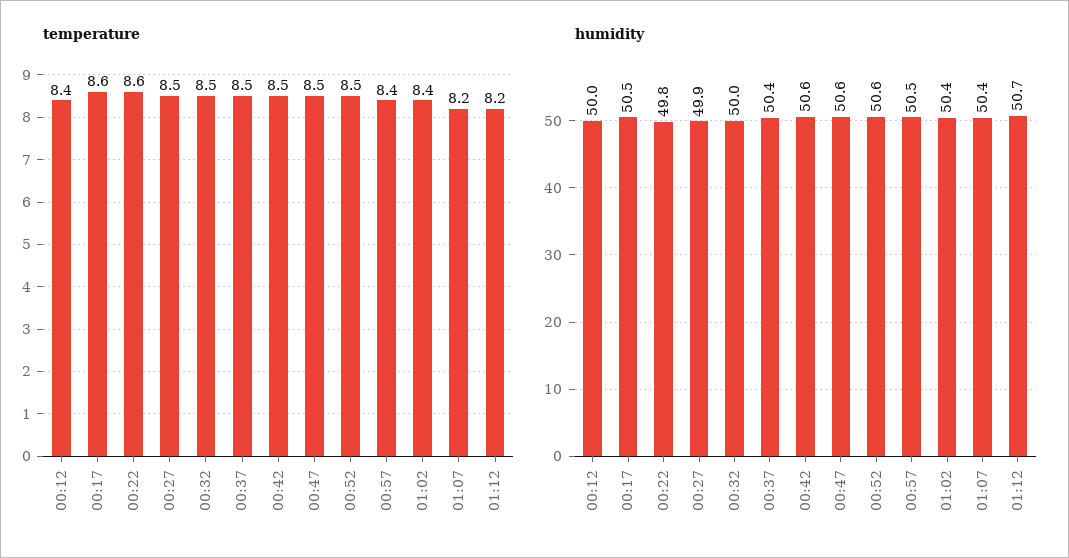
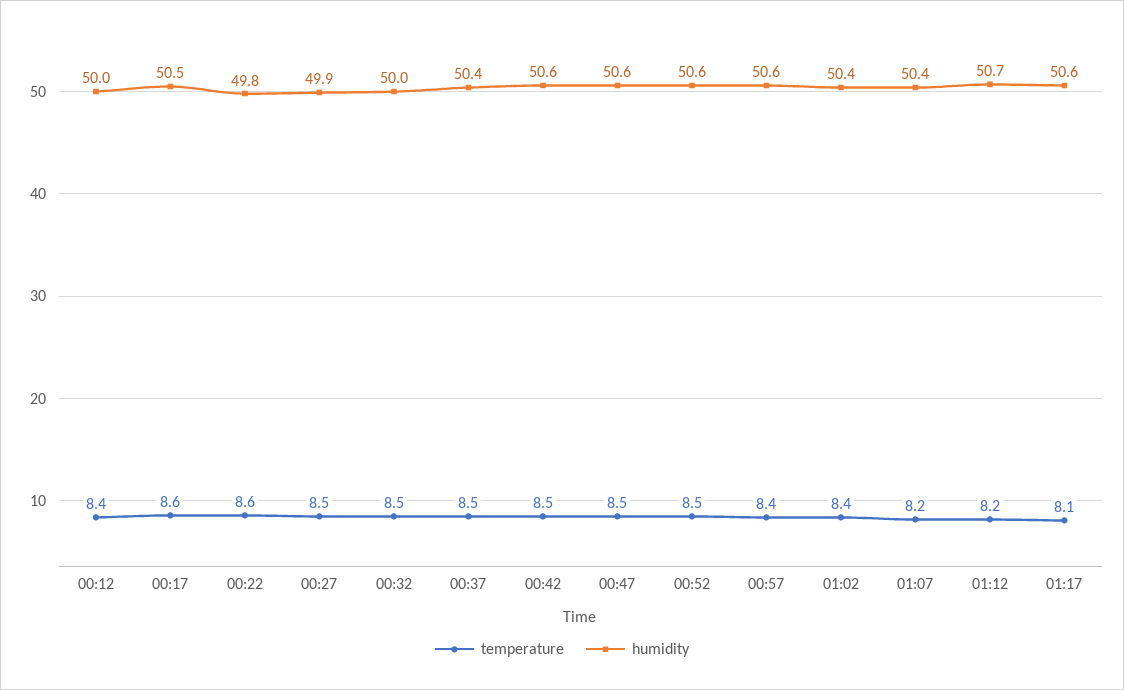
humidity, 00:57: 50.5 -> 50.6
temperature, 01:17: none -> 8.1
humidity, 01:17: none -> 50.6

